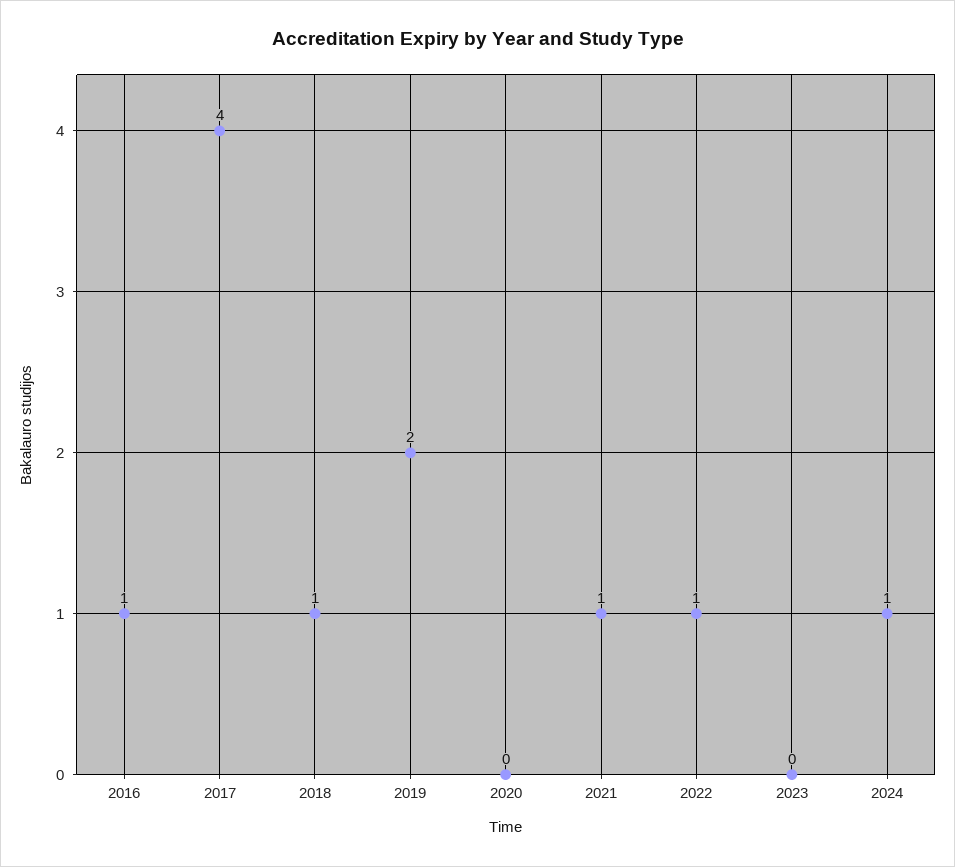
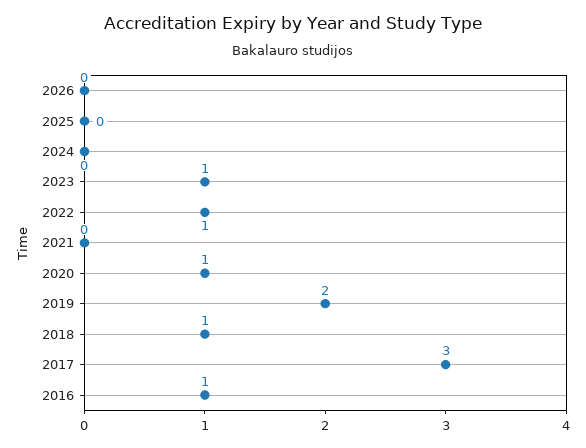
2017: 4 -> 3
2020: 0 -> 1
2021: 1 -> 0
2023: 0 -> 1
2024: 1 -> 0
2026: none -> 0
2025: none -> 0

